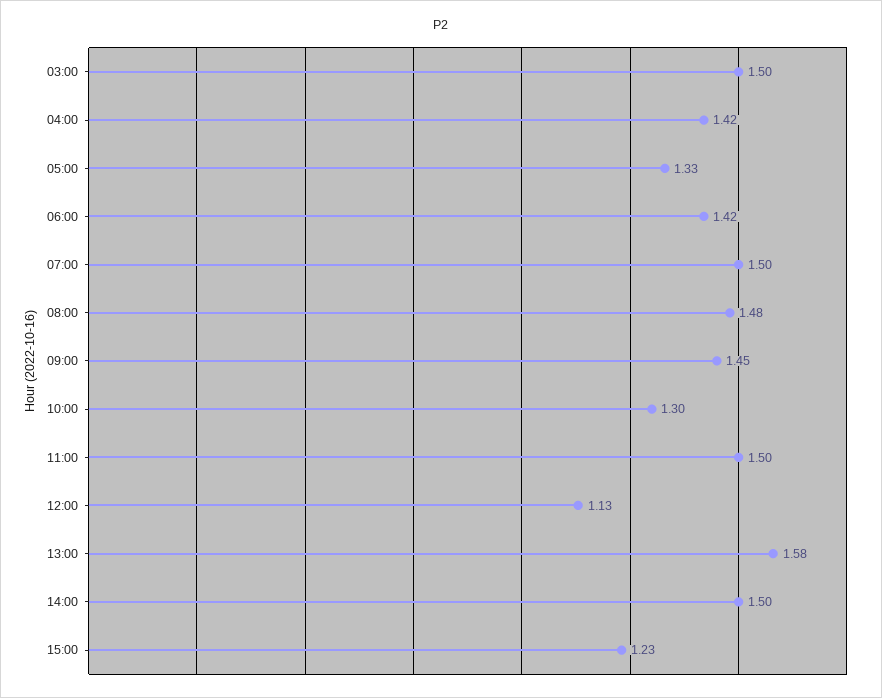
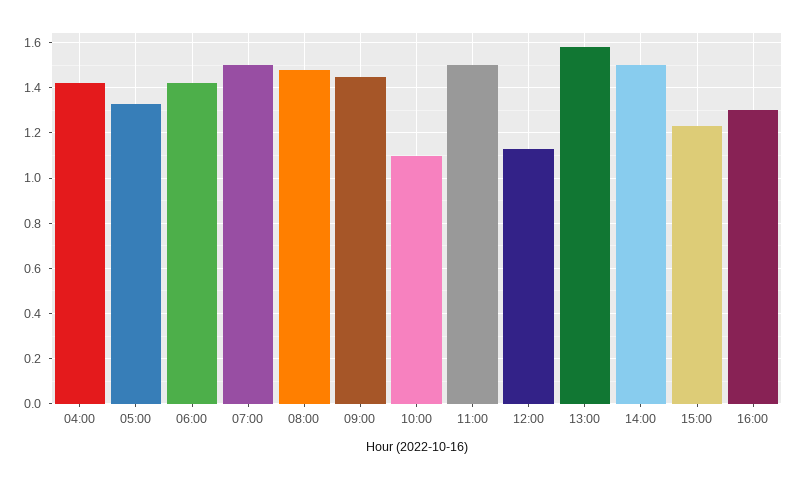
03:00: 1.5 -> none
10:00: 1.3 -> 1.1
16:00: none -> 1.3

